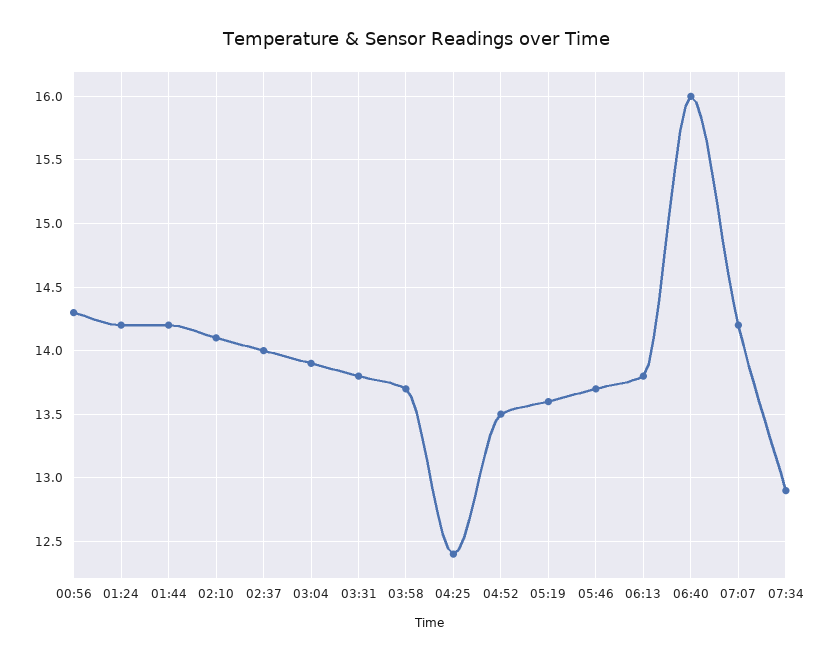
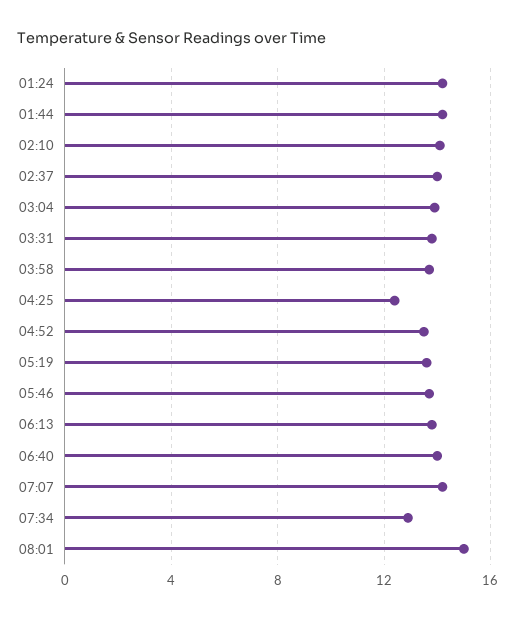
00:56: 14.3 -> none
06:40: 16 -> 14
08:01: none -> 15

